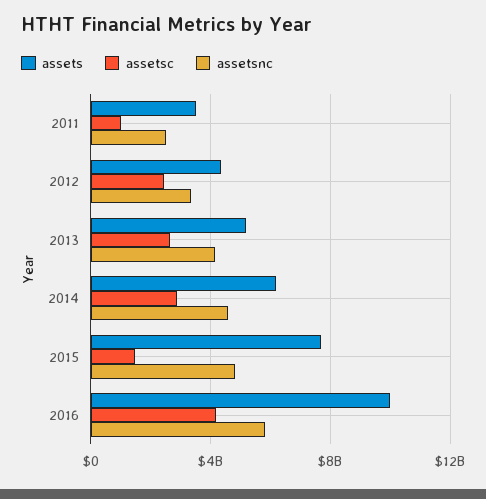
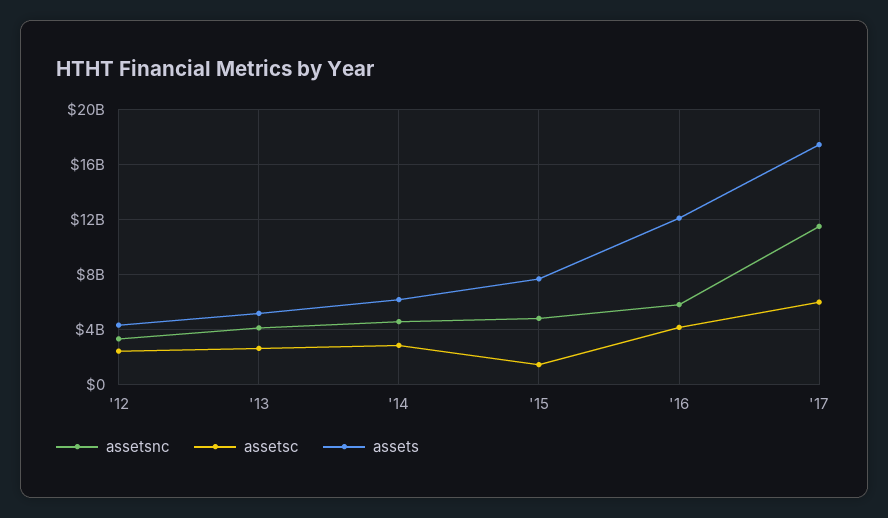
assets, 2011: 3500000000 -> none
assetsc, 2011: 1000000000 -> none
assetsnc, 2011: 2500000000 -> none
assets, 2016: 10000000000 -> 12000000000
assetsnc, '17: none -> 11500000000
assetsc, '17: none -> 6000000000
assets, '17: none -> 17500000000

